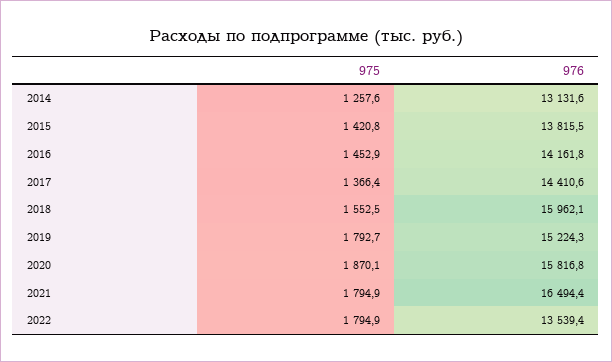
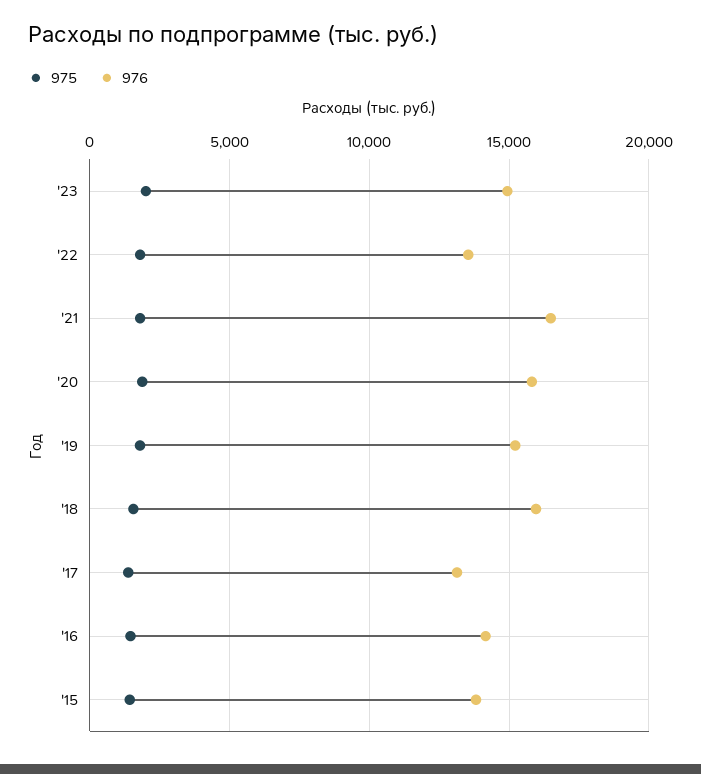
975, 2014: 1257.6 -> none
976, 2014: 13131.6 -> none
976, 2017: 14410.6 -> 13000
975, '23: none -> 2000
976, '23: none -> 15000

